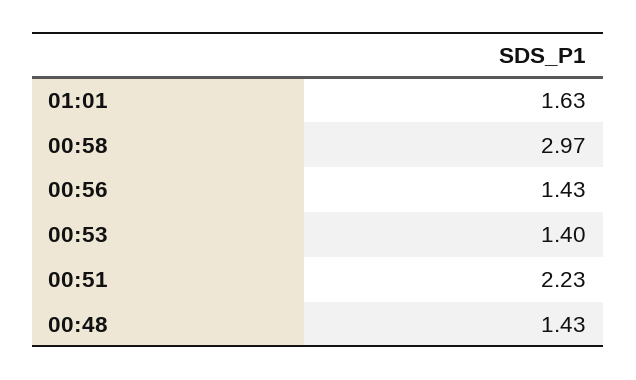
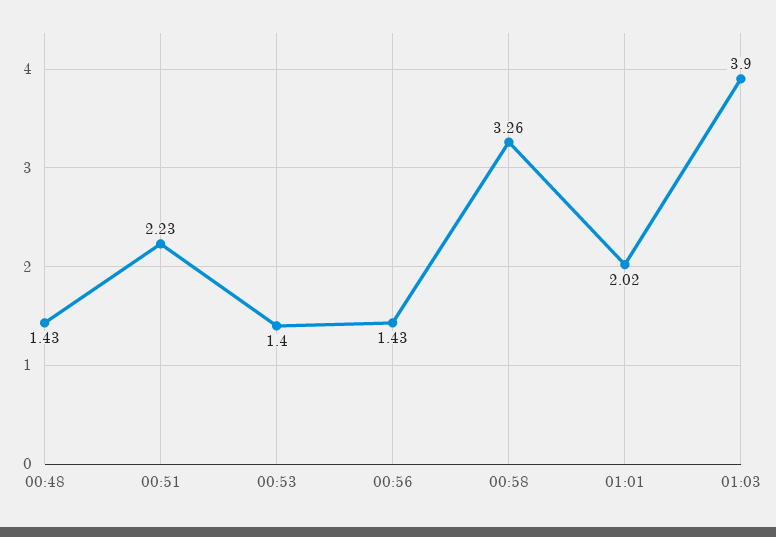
01:01: 1.63 -> 2.02
00:58: 2.97 -> 3.26
01:03: none -> 3.9

